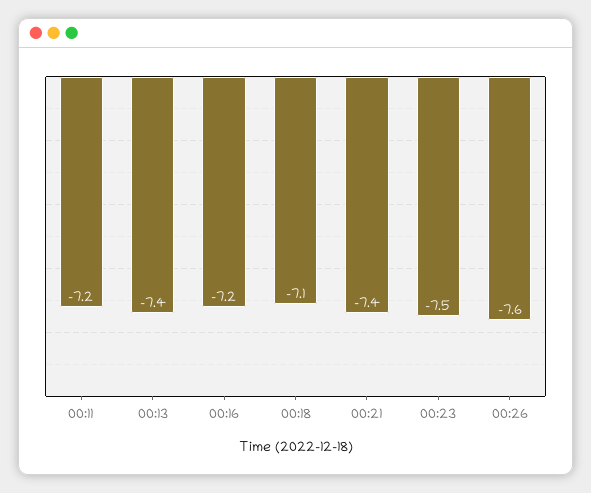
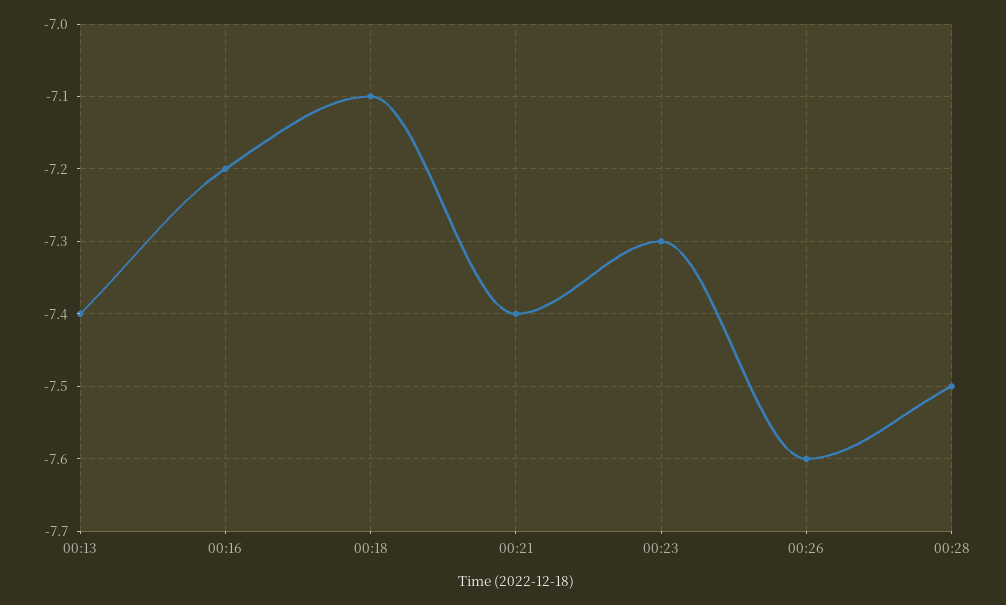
00:11: -7.2 -> none
00:23: -7.5 -> -7.3
00:28: none -> -7.5

